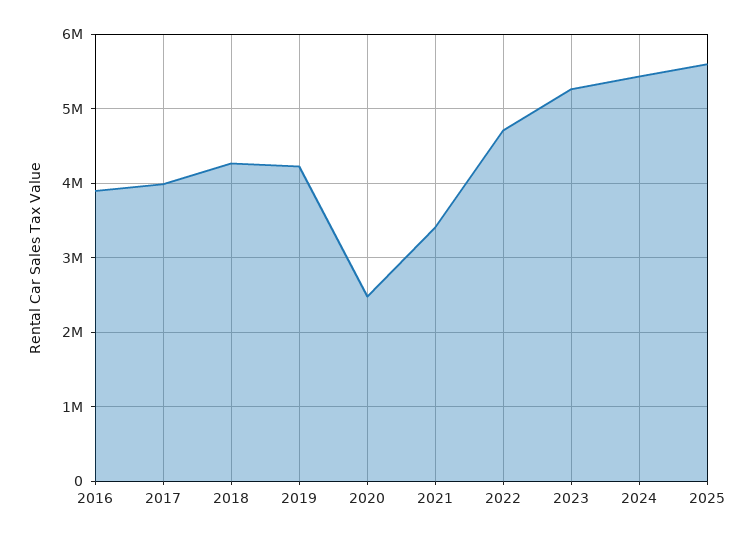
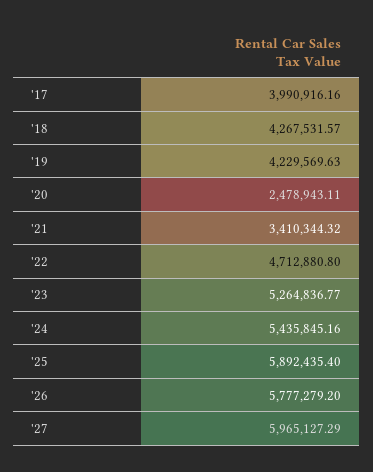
2016: 3900000 -> none
2025: 5600000 -> 5892435.4
'26: none -> 5777279.2
'27: none -> 5965127.29

